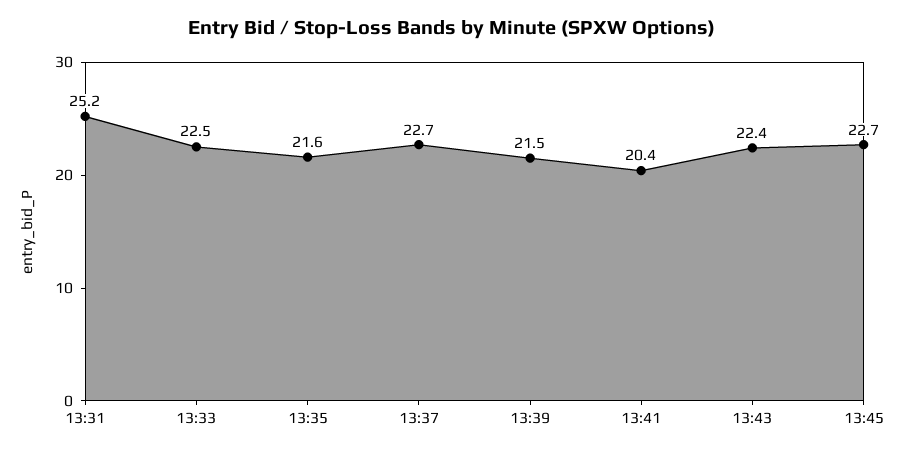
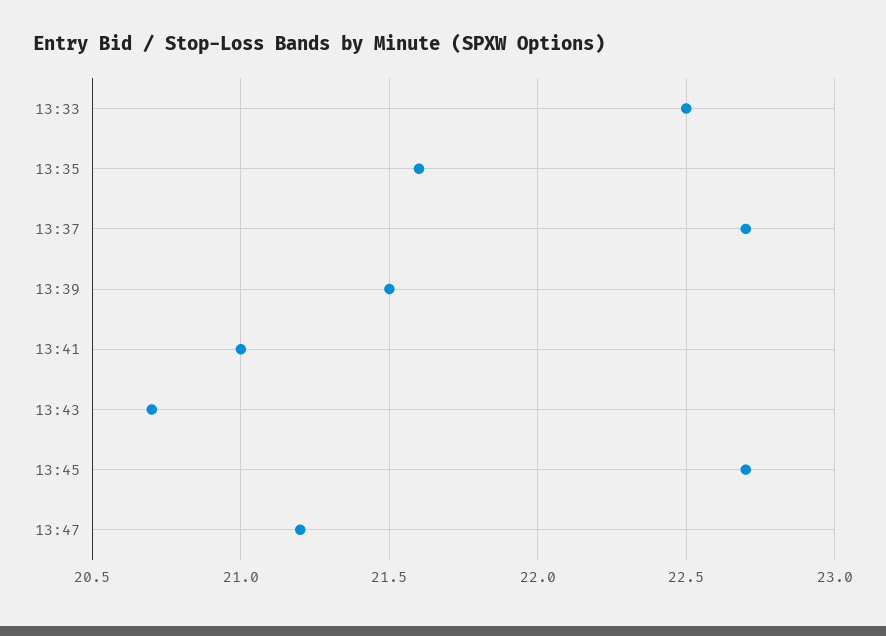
13:31: 25.2 -> none
13:41: 20.4 -> 21
13:43: 22.4 -> 20.7
13:47: none -> 21.2

